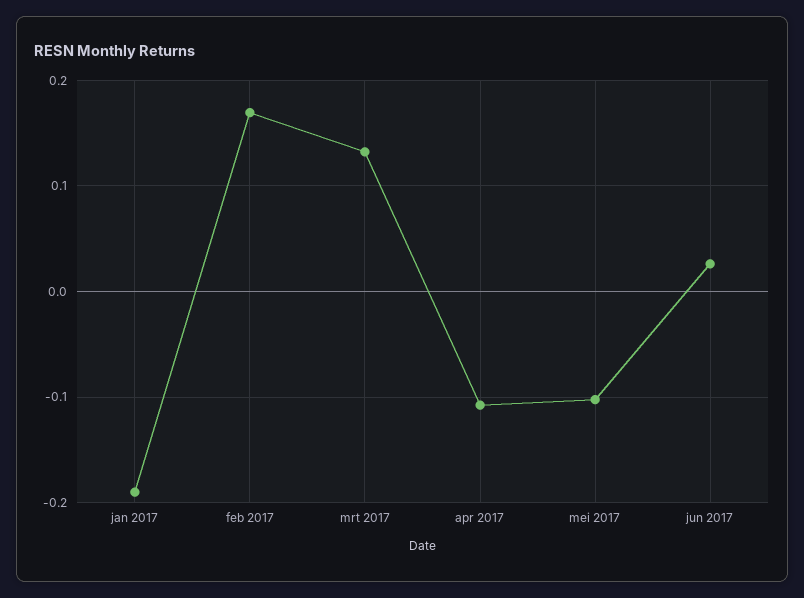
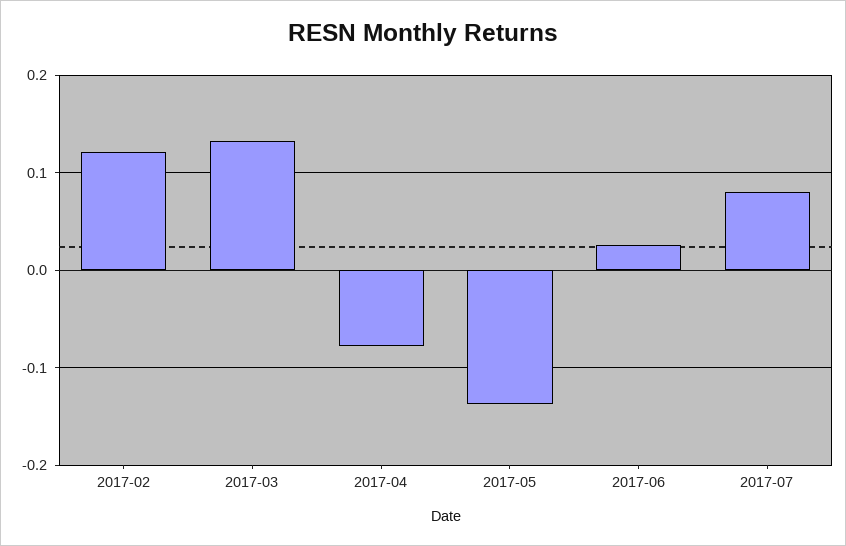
jan 2017: -0.19 -> none
feb 2017: 0.17 -> 0.12
apr 2017: -0.11 -> -0.08
mei 2017: -0.1 -> -0.14
2017-07: none -> 0.08

